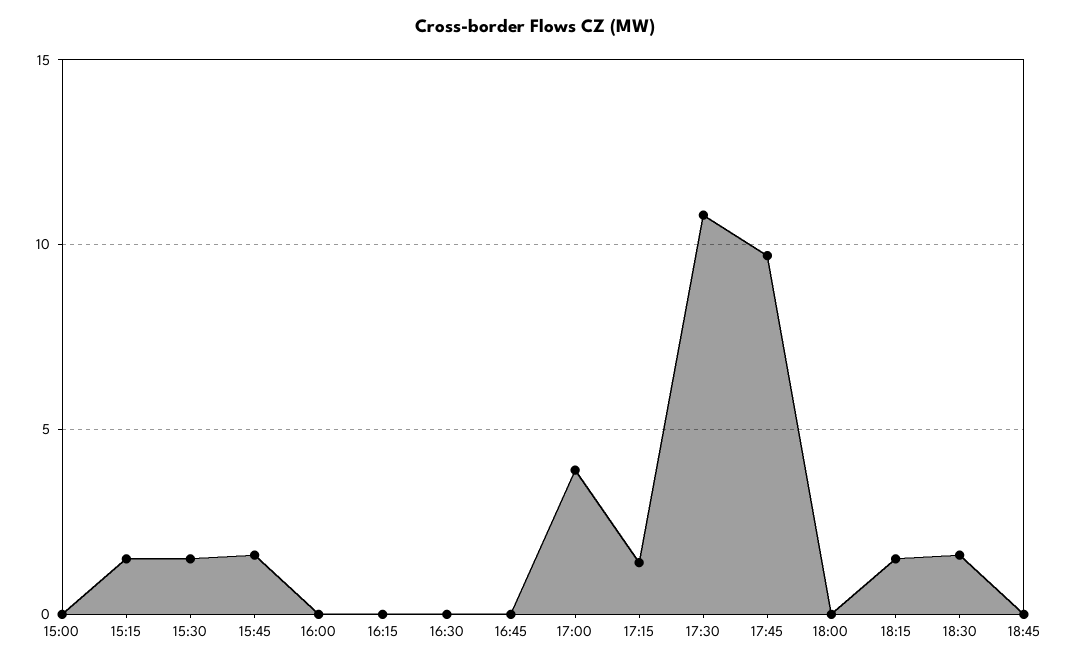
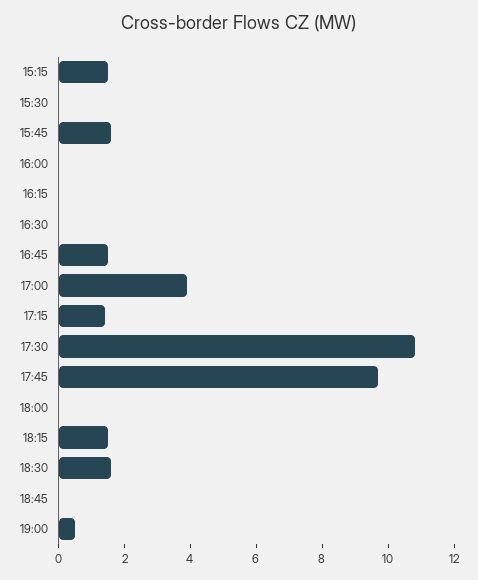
15:00: 0 -> none
15:30: 1.5 -> 0
16:45: 0 -> 1.5
19:00: none -> 0.5

